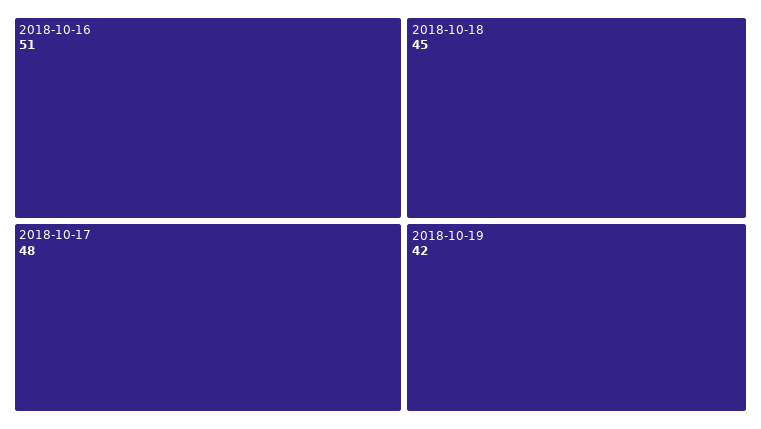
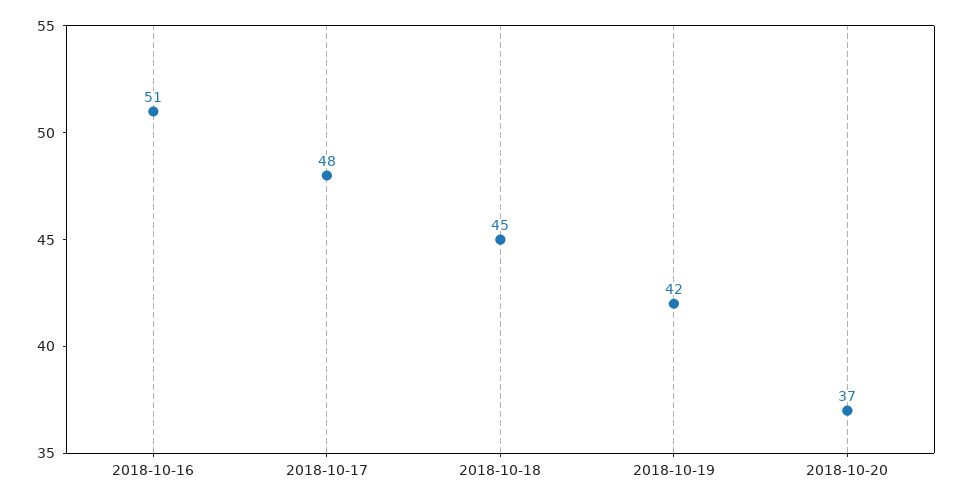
2018-10-20: none -> 37

